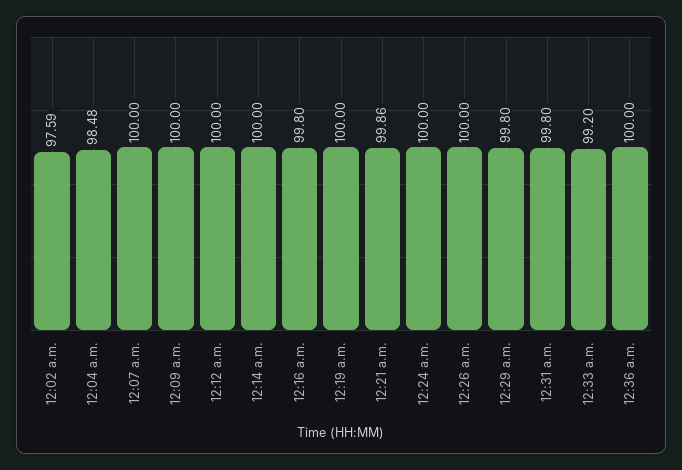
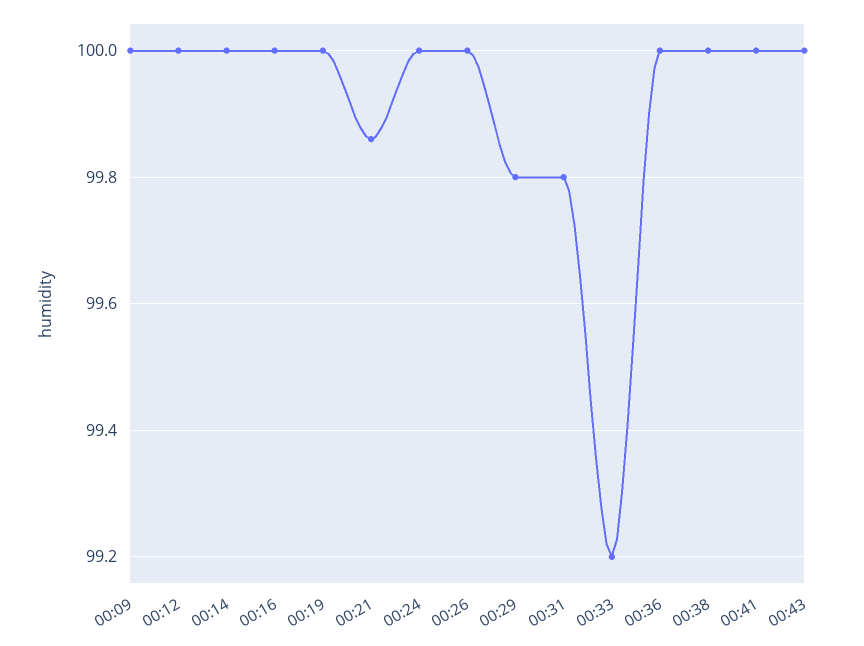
12:02 a.m.: 97.59 -> none
12:04 a.m.: 98.48 -> none
12:07 a.m.: 100 -> none
12:16 a.m.: 99.8 -> 100
00:38: none -> 100
00:41: none -> 100
00:43: none -> 100

